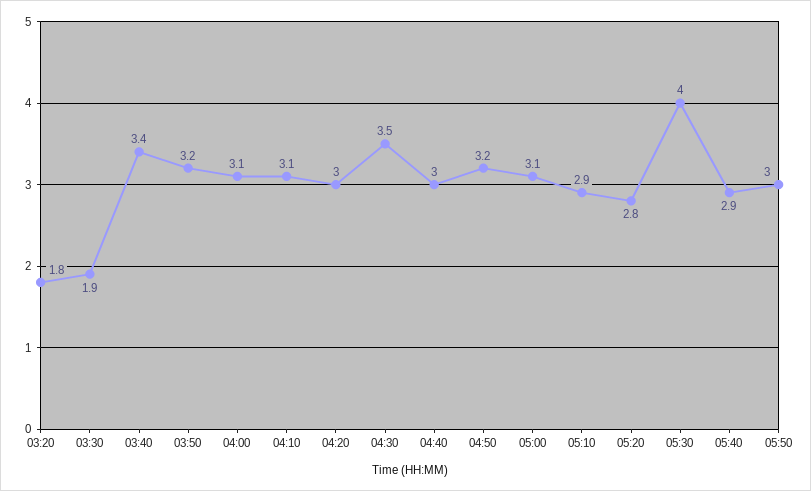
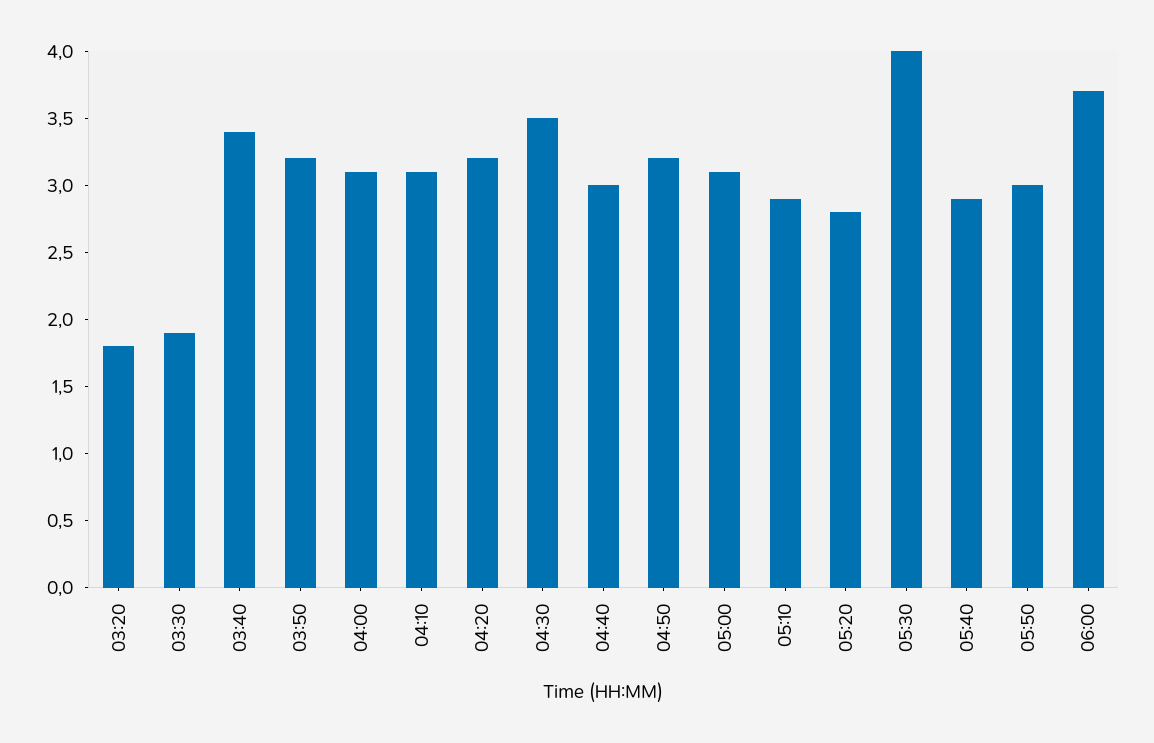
04:20: 3 -> 3.2
06:00: none -> 3.7

